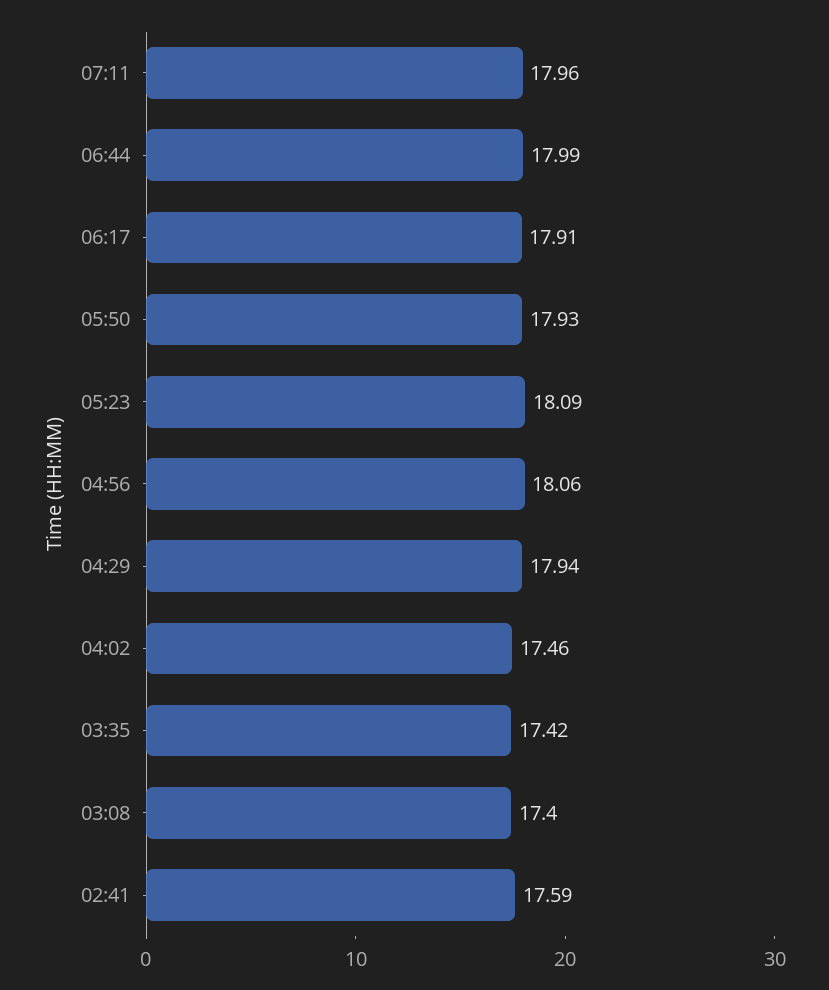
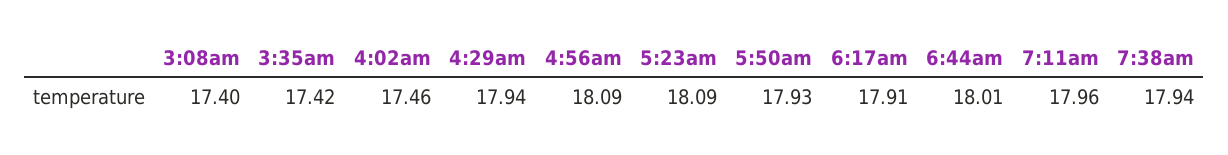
06:44: 17.99 -> 18.01
04:56: 18.06 -> 18.09
02:41: 17.59 -> none
7:38am: none -> 17.94

